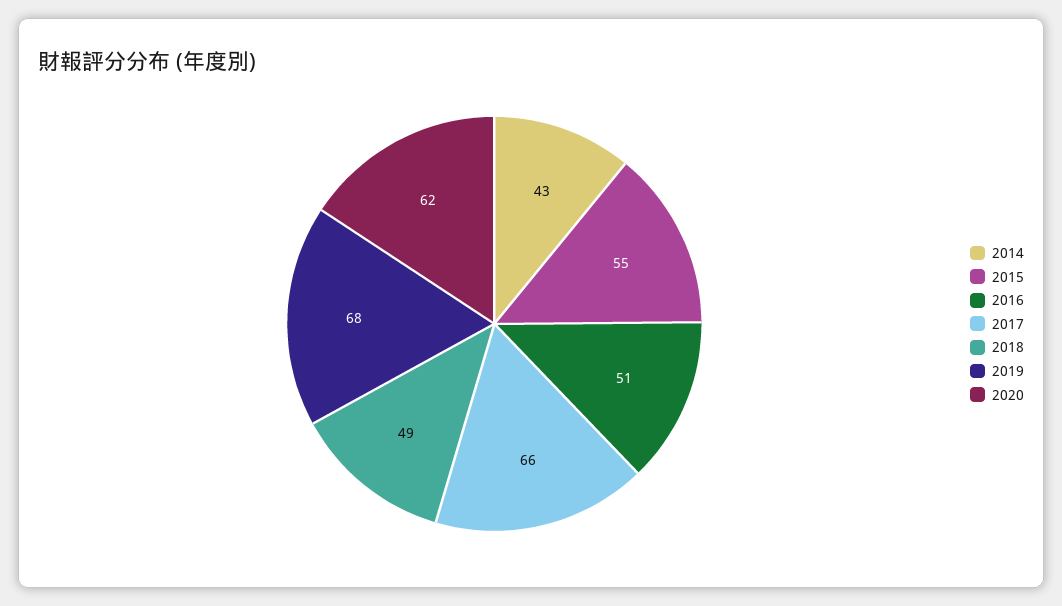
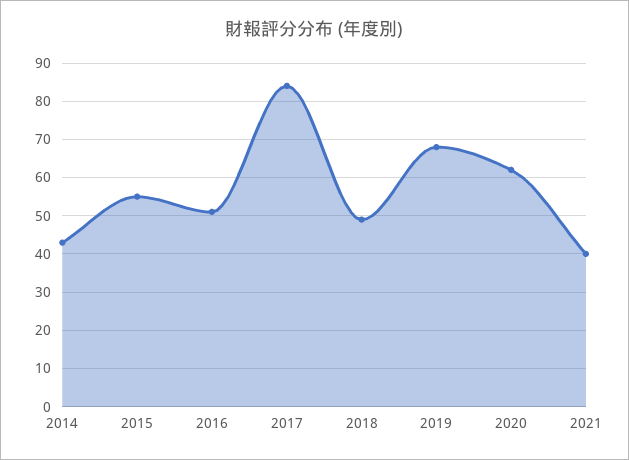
2017: 66 -> 85
2021: none -> 40

